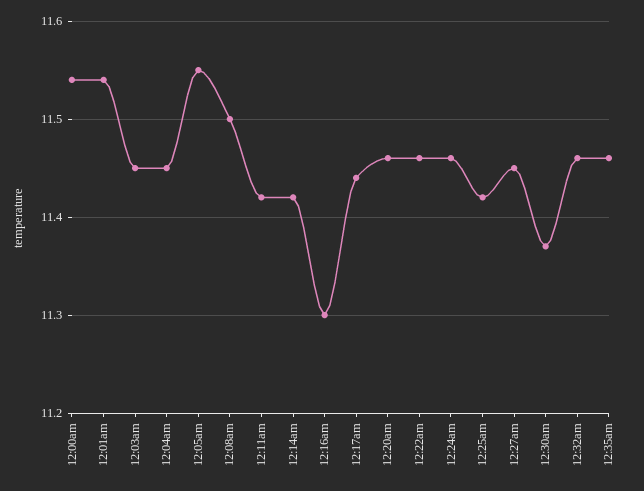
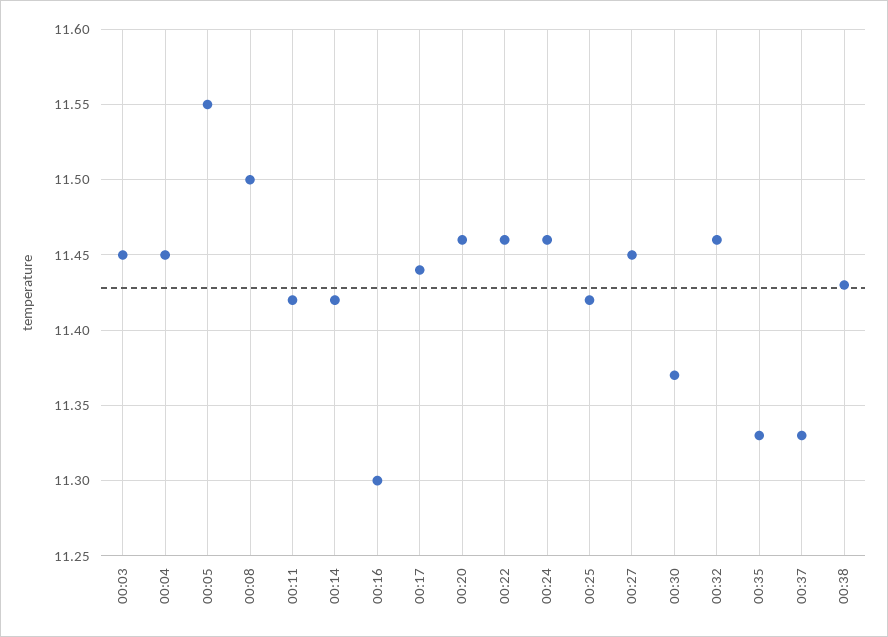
12:00am: 11.54 -> none
12:01am: 11.54 -> none
12:35am: 11.46 -> 11.33
00:37: none -> 11.33
00:38: none -> 11.43

